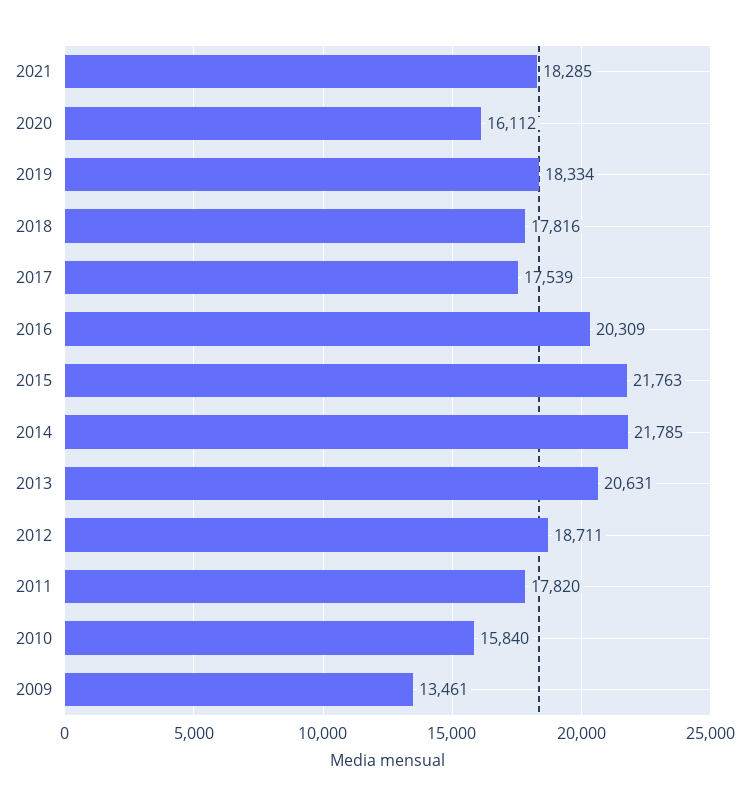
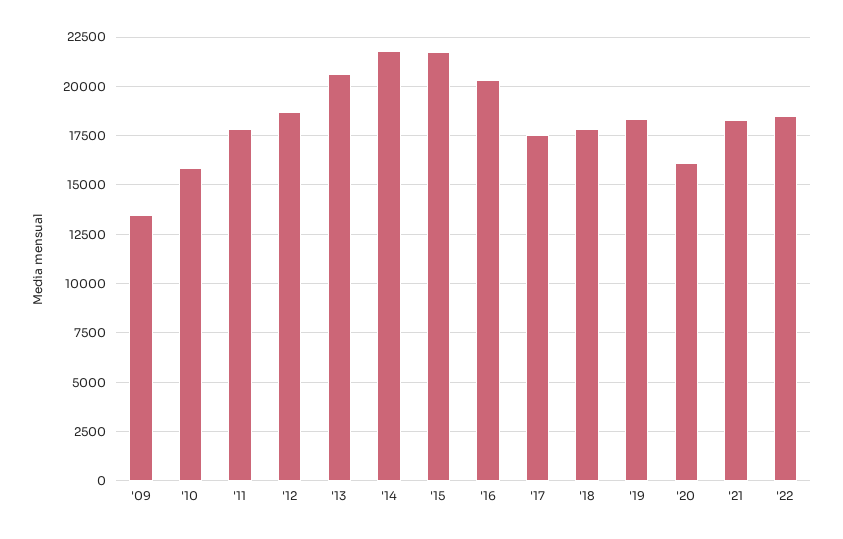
'22: none -> 18500

